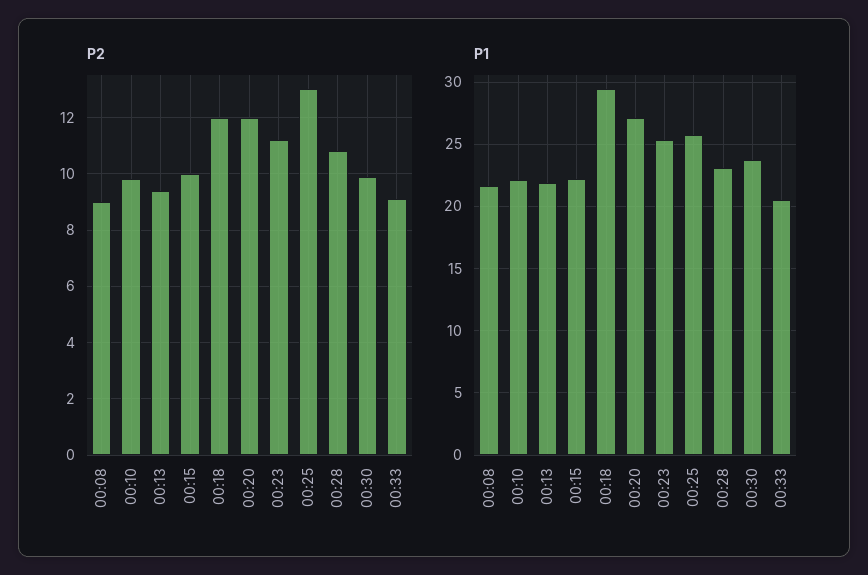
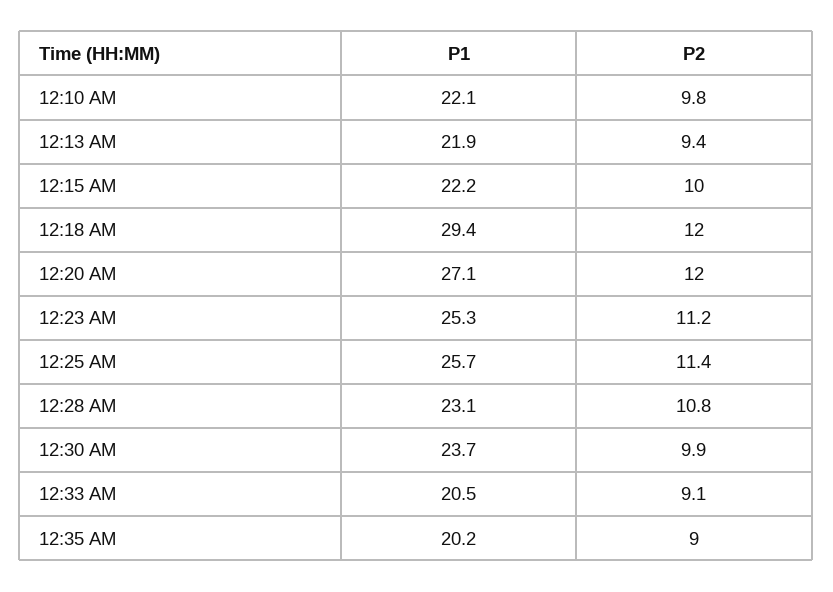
P2, 00:08: 9 -> none
P2, 00:25: 13 -> 11.4
P1, 00:08: 21.5 -> none
P1, 12:35 AM: none -> 20.2
P2, 12:35 AM: none -> 9

